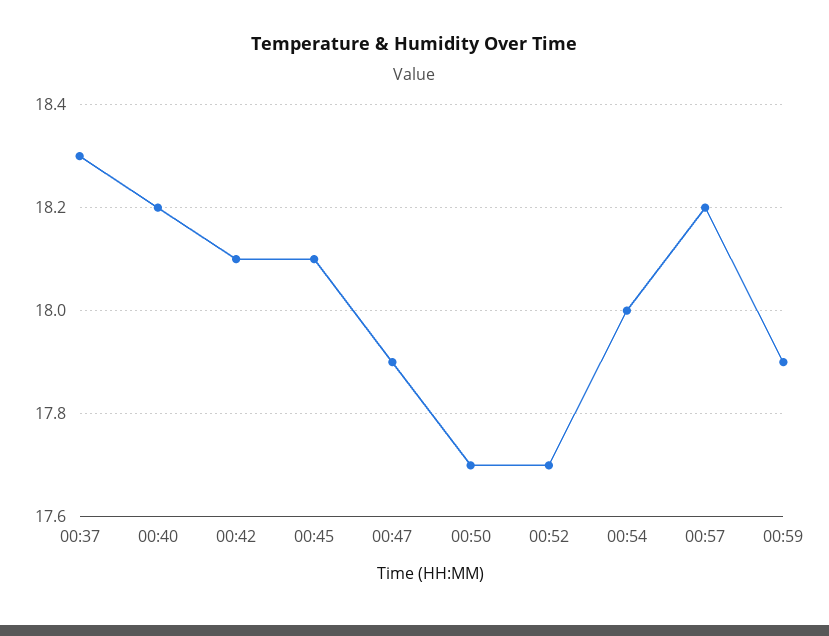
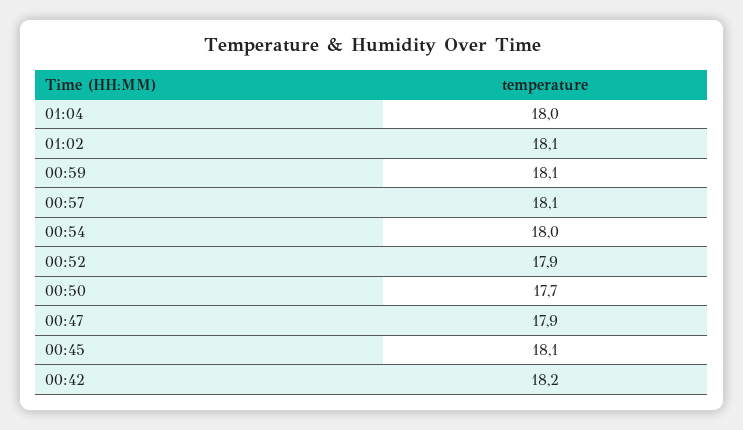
00:37: 18.3 -> none
00:40: 18.2 -> none
00:42: 18.1 -> 18.2
00:52: 17.7 -> 17.9
00:57: 18.2 -> 18.1
00:59: 17.9 -> 18.1
01:04: none -> 18
01:02: none -> 18.1

